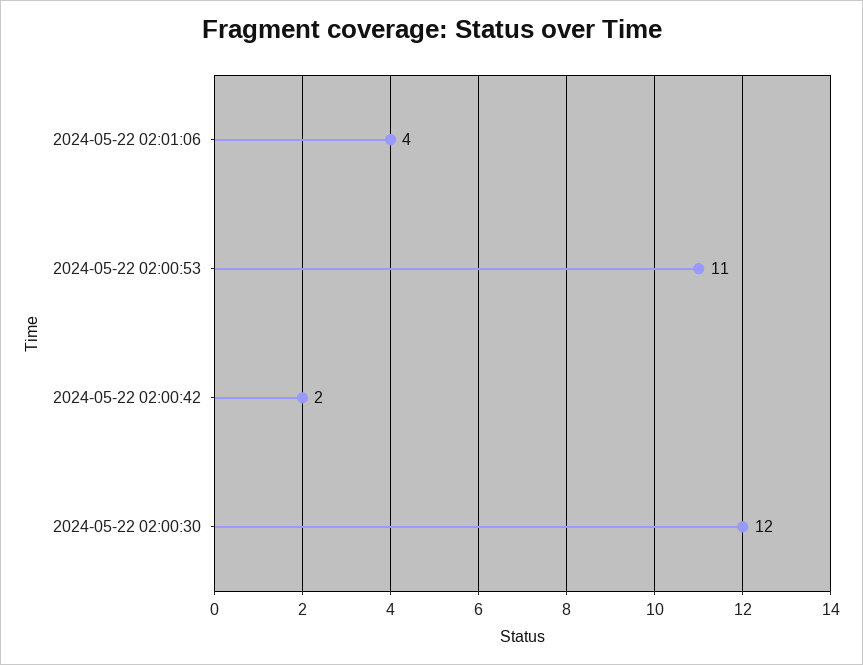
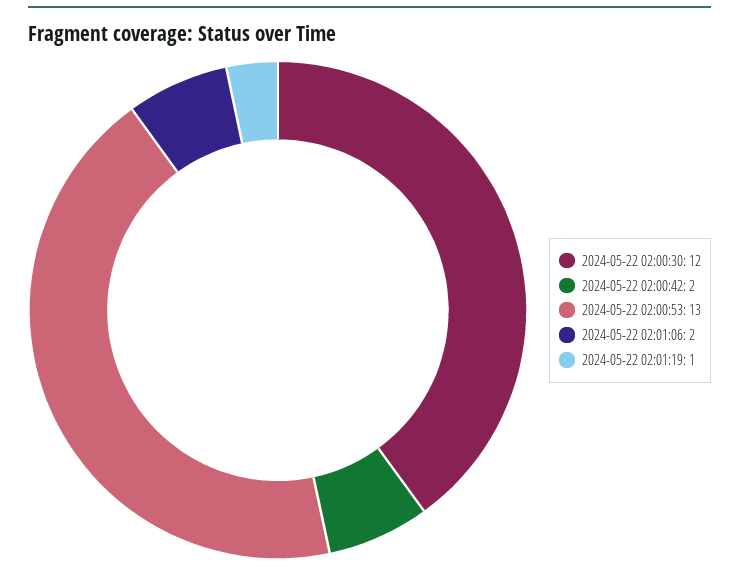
2024-05-22 02:01:06: 4 -> 2
2024-05-22 02:00:53: 11 -> 13
2024-05-22 02:01:19: none -> 1

